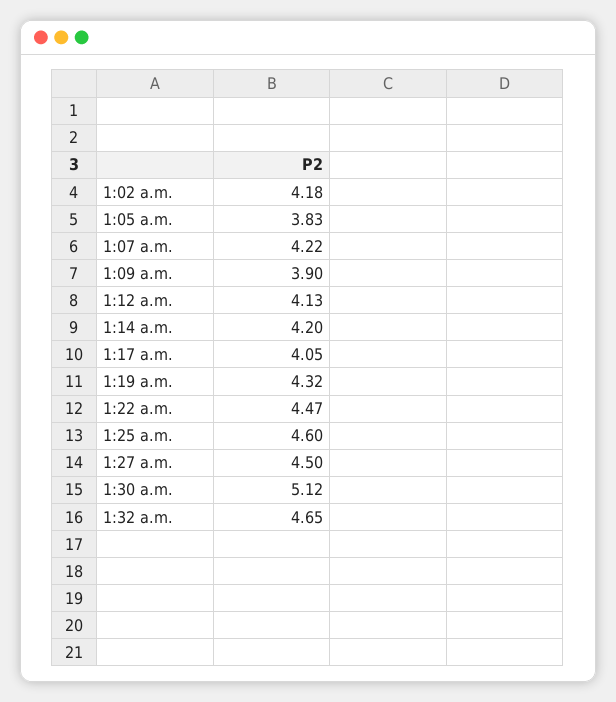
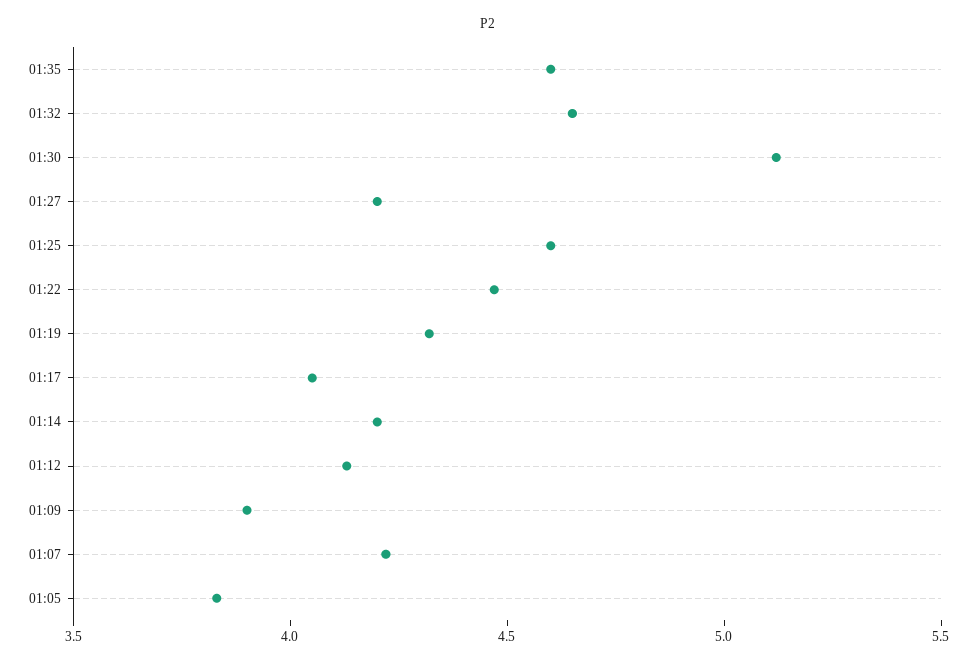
1:02 a.m.: 4.18 -> none
1:27 a.m.: 4.5 -> 4.2
01:35: none -> 4.6

